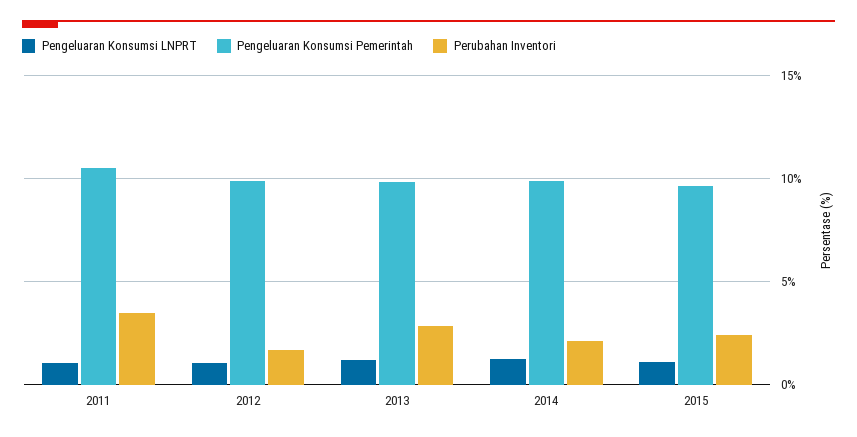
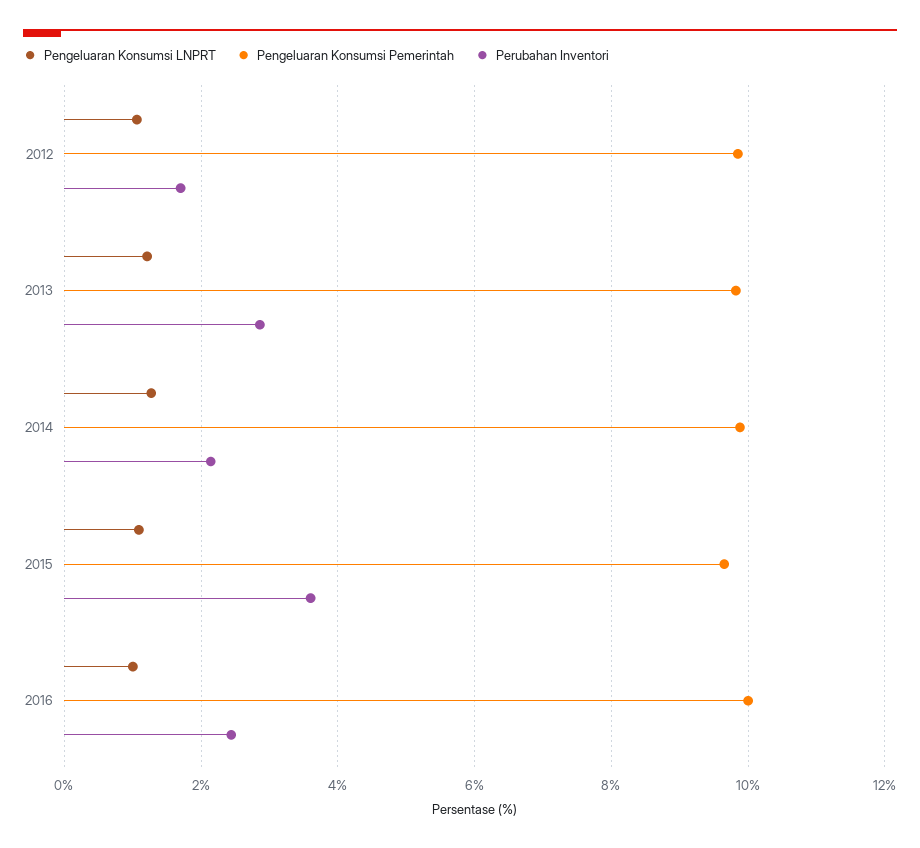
Pengeluaran Konsumsi LNPRT, 2011: 1 -> none
Pengeluaran Konsumsi Pemerintah, 2011: 10.5 -> none
Perubahan Inventori, 2011: 3.5 -> none
Perubahan Inventori, 2015: 2.5 -> 3.6
Pengeluaran Konsumsi LNPRT, 2016: none -> 1
Pengeluaran Konsumsi Pemerintah, 2016: none -> 10
Perubahan Inventori, 2016: none -> 2.4

